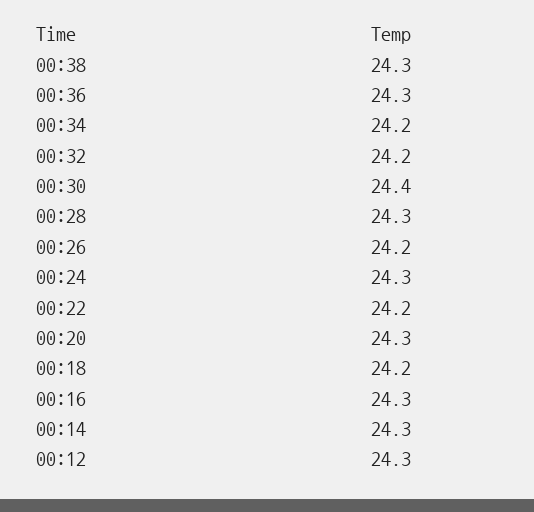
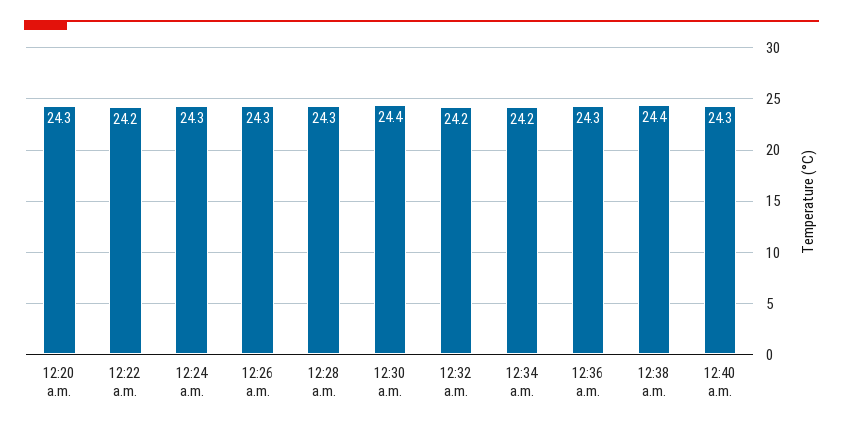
00:38: 24.3 -> 24.4
00:26: 24.2 -> 24.3
00:18: 24.2 -> none
00:16: 24.3 -> none
00:14: 24.3 -> none
00:12: 24.3 -> none
12:40 a.m.: none -> 24.3

